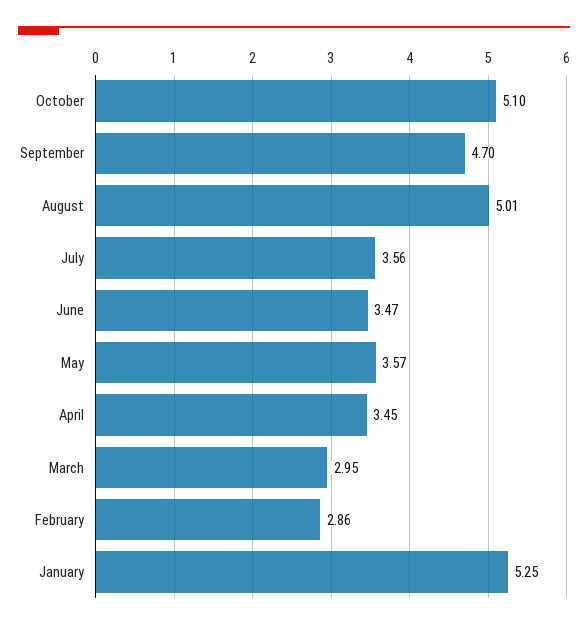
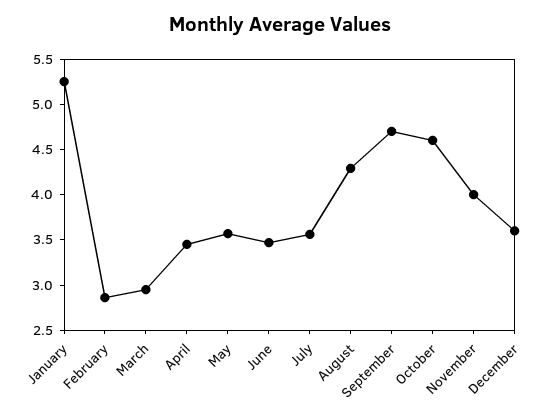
October: 5.1 -> 4.6
August: 5.01 -> 4.3
November: none -> 4
December: none -> 3.6

